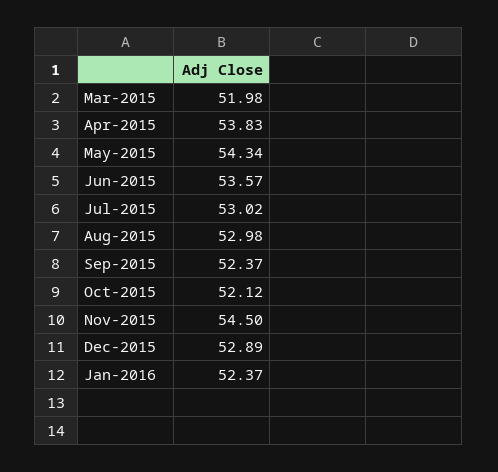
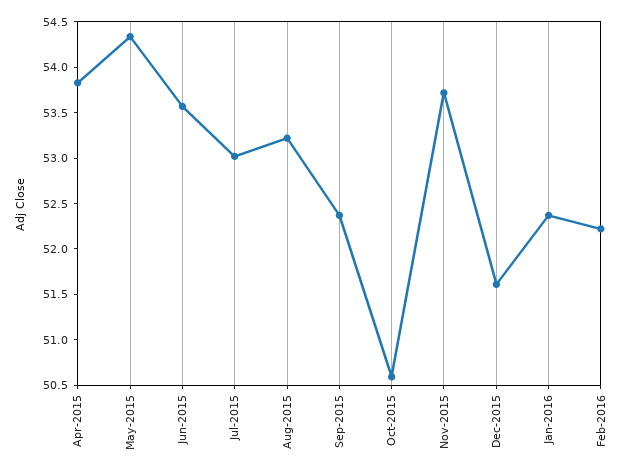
Mar-2015: 51.98 -> none
Aug-2015: 52.98 -> 53.2
Oct-2015: 52.12 -> 50.6
Nov-2015: 54.5 -> 53.7
Dec-2015: 52.89 -> 51.6
Feb-2016: none -> 52.2

